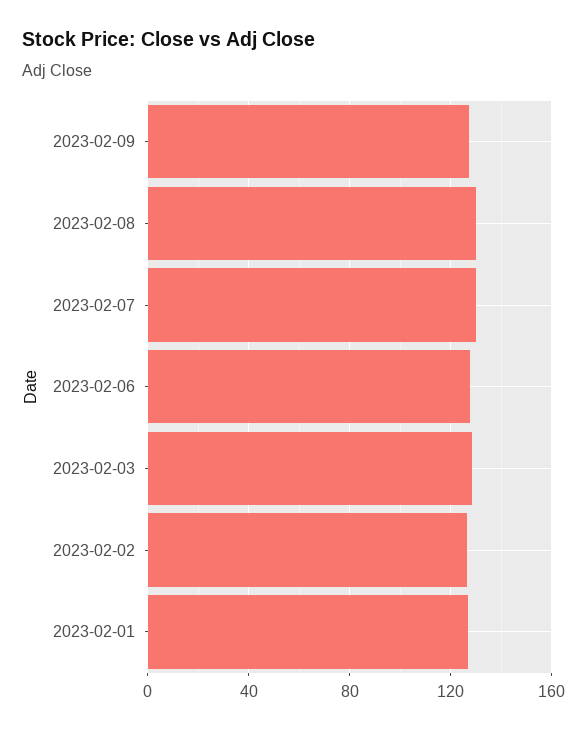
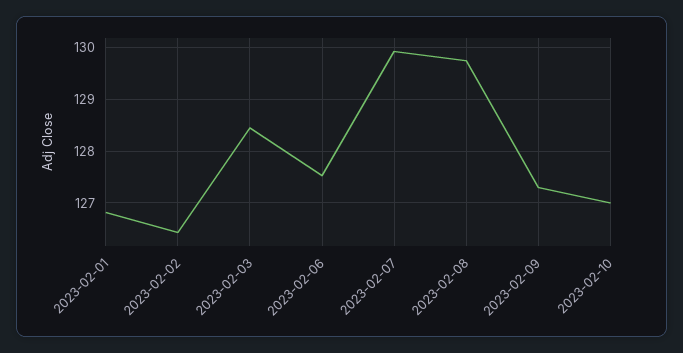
2023-02-10: none -> 127

